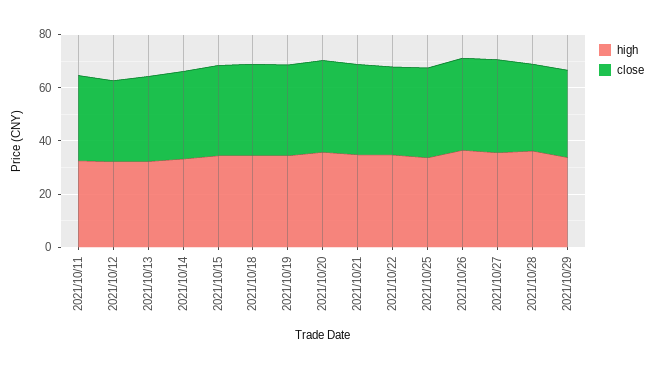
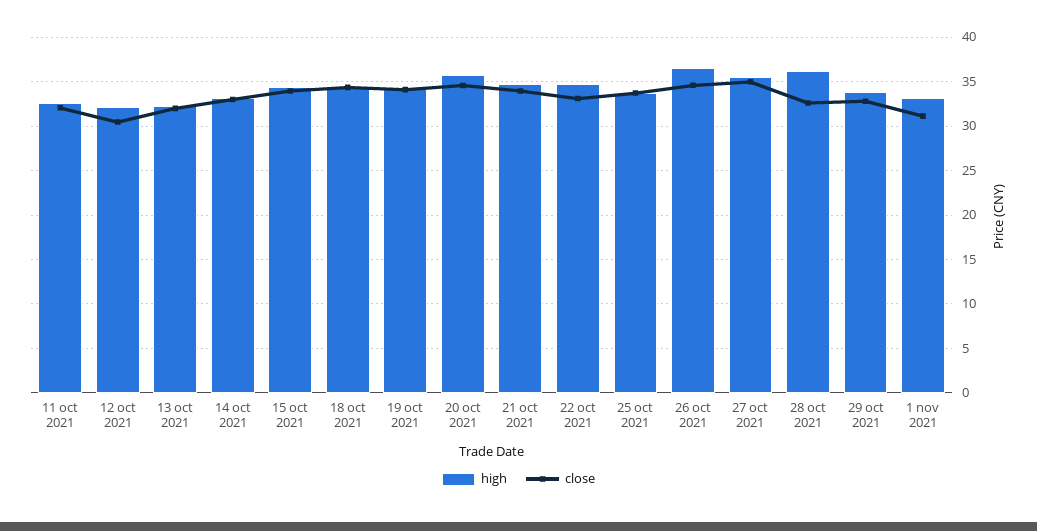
high, 1 nov 2021: none -> 33
close, 1 nov 2021: none -> 31

